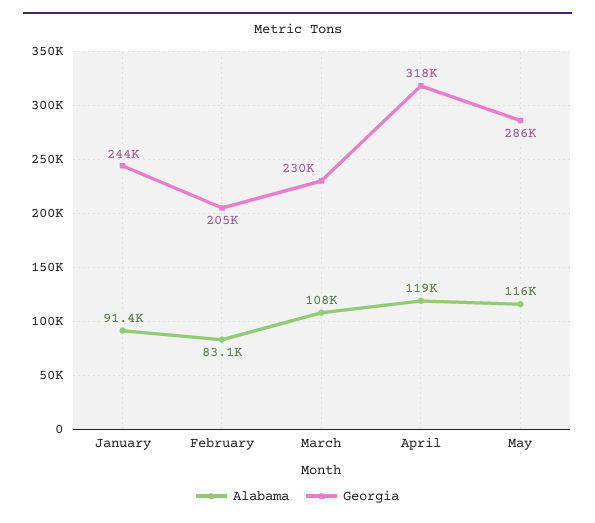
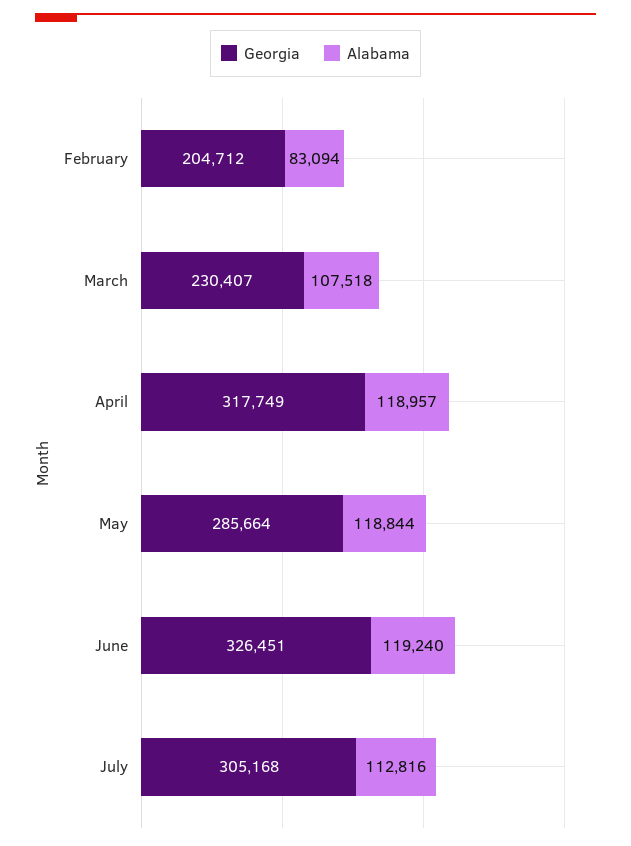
Alabama, January: 91400 -> none
Georgia, January: 244000 -> none
Alabama, May: 116000 -> 118844
Georgia, June: none -> 326451
Alabama, June: none -> 119240
Georgia, July: none -> 305168
Alabama, July: none -> 112816

